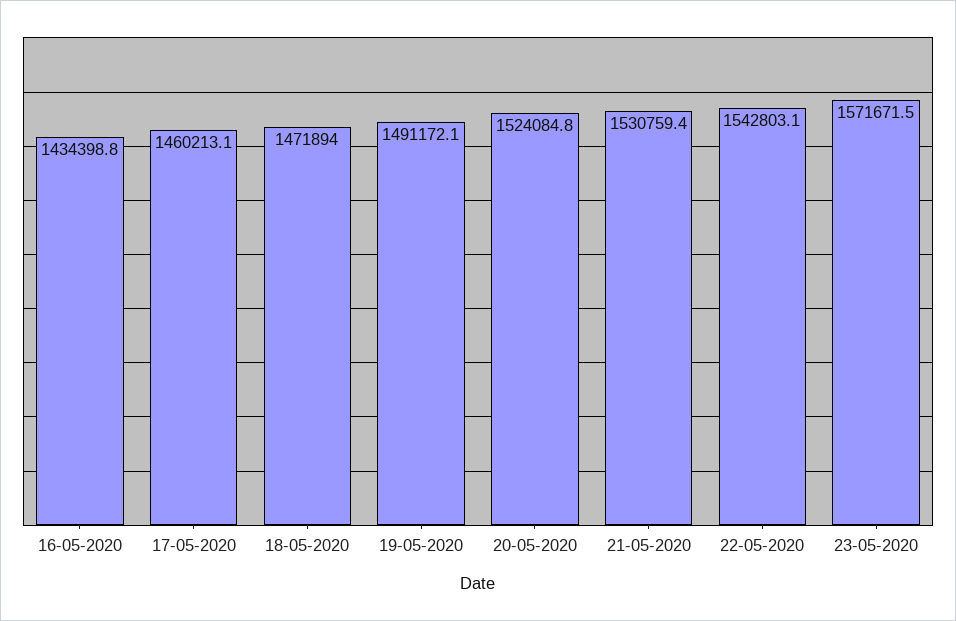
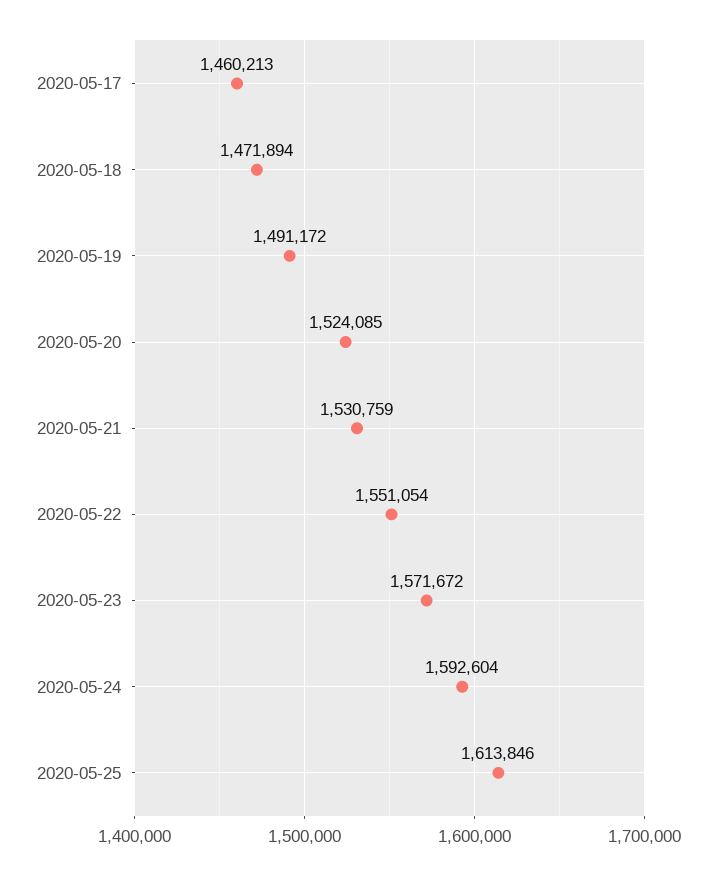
16-05-2020: 1434398.8 -> none
22-05-2020: 1542803.1 -> 1551054
2020-05-24: none -> 1592604
2020-05-25: none -> 1613846

